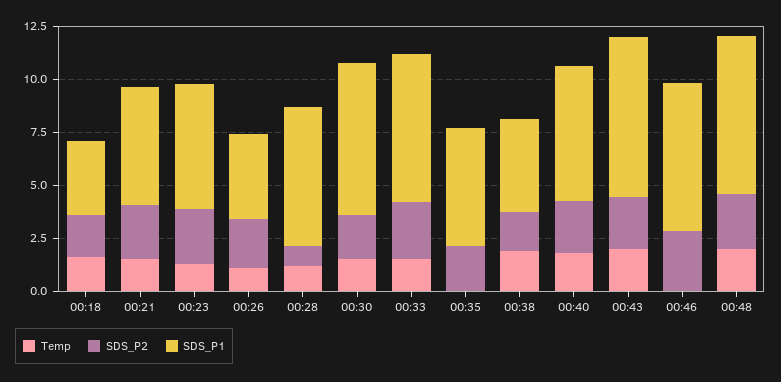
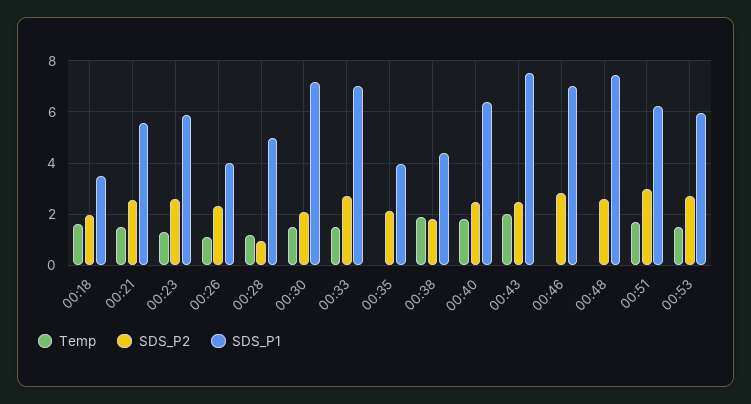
SDS_P1, 00:28: 6.5 -> 5
SDS_P1, 00:35: 5.5 -> 4
Temp, 00:48: 2 -> 0
Temp, 00:51: none -> 1.75
SDS_P2, 00:51: none -> 3
SDS_P1, 00:51: none -> 6.25
Temp, 00:53: none -> 1.5
SDS_P2, 00:53: none -> 2.75
SDS_P1, 00:53: none -> 6

